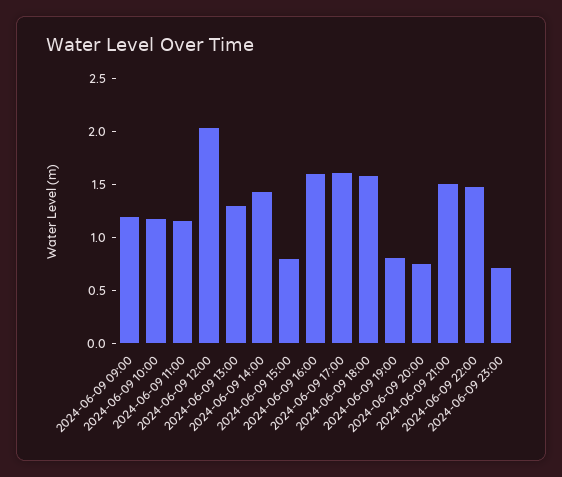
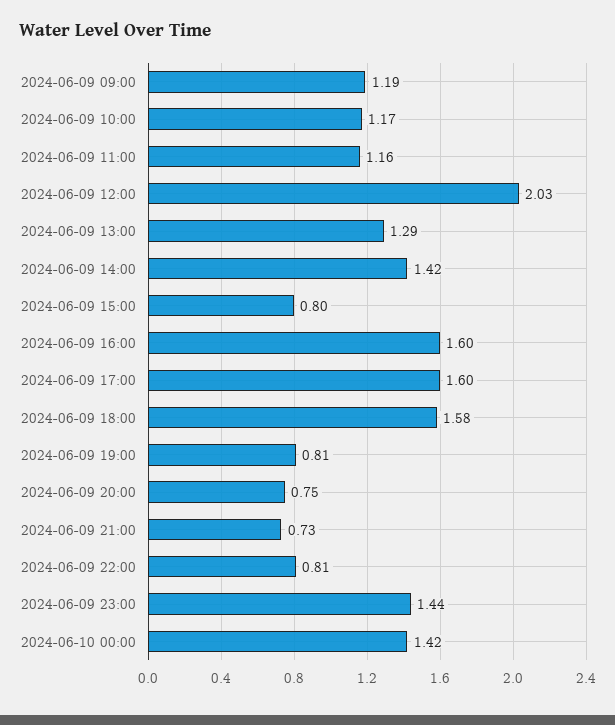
2024-06-09 21:00: 1.5 -> 0.73
2024-06-09 22:00: 1.5 -> 0.81
2024-06-09 23:00: 0.7 -> 1.44
2024-06-10 00:00: none -> 1.42

